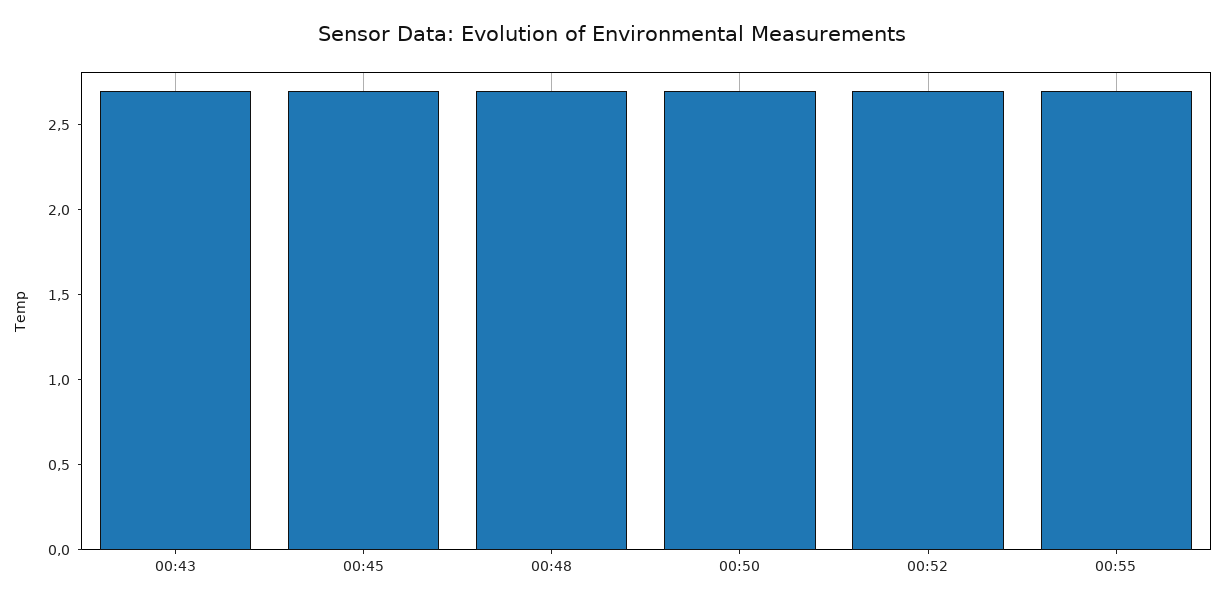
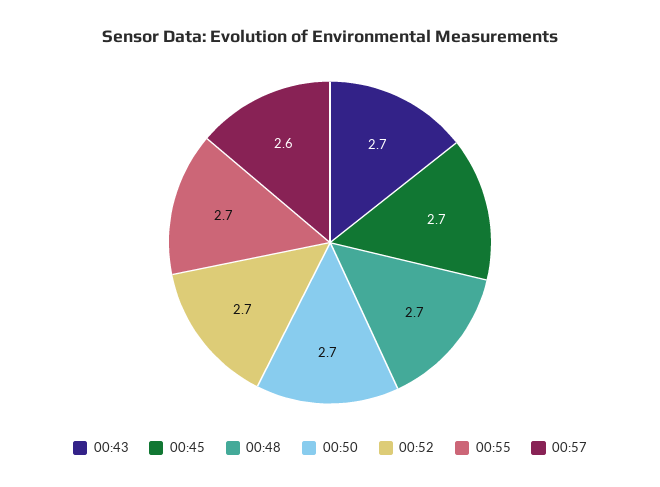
00:57: none -> 2.6

